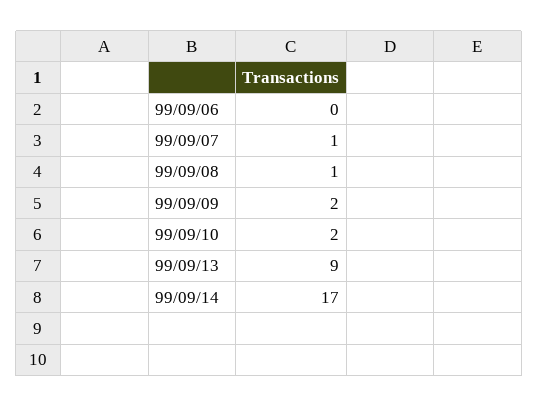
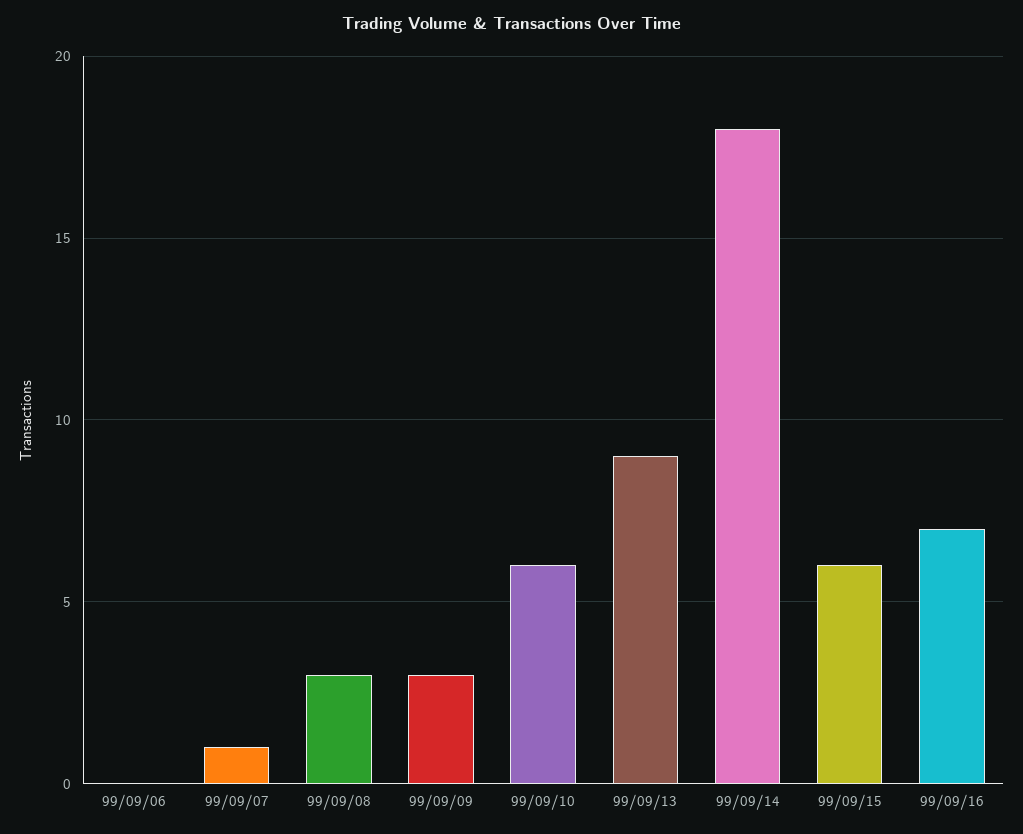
99/09/08: 1 -> 3
99/09/09: 2 -> 3
99/09/10: 2 -> 6
99/09/14: 17 -> 18
99/09/15: none -> 6
99/09/16: none -> 7

